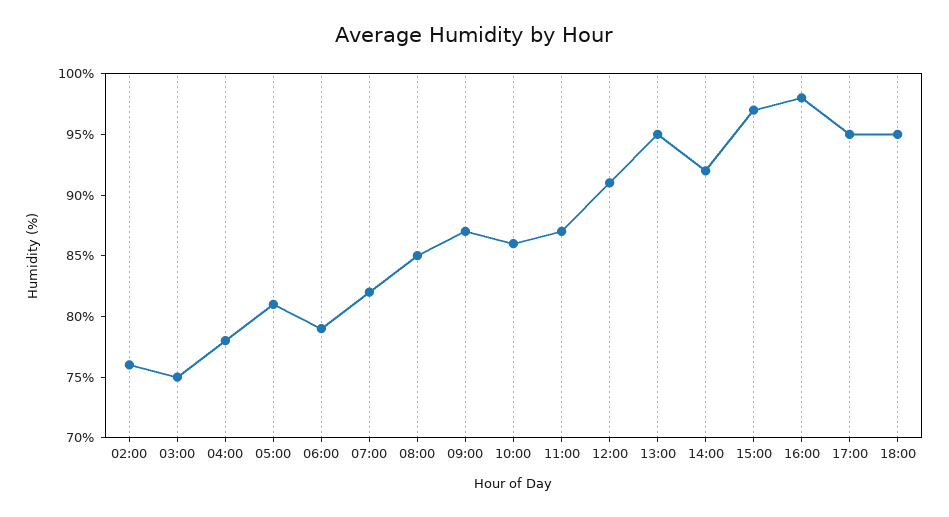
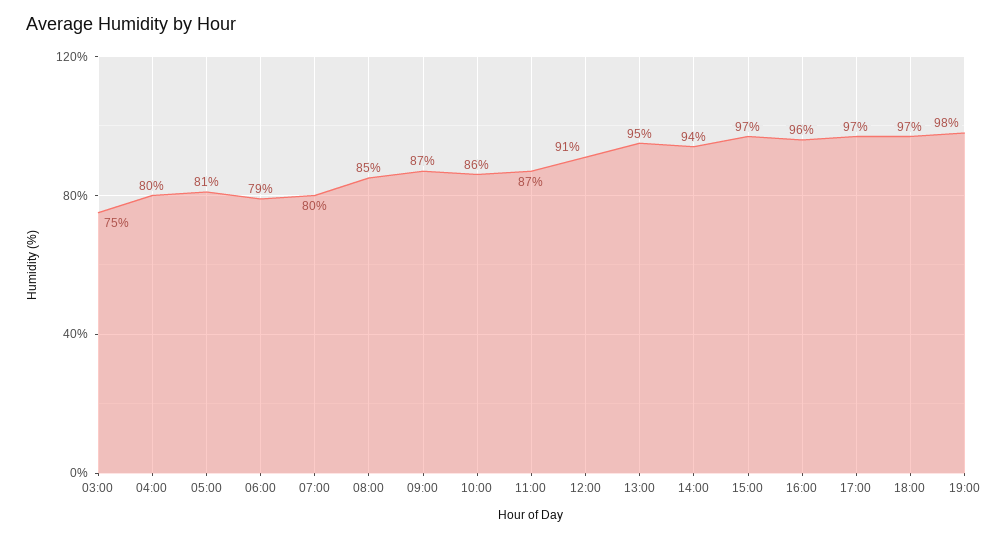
02:00: 76 -> none
04:00: 78 -> 80
07:00: 82 -> 80
14:00: 92 -> 94
16:00: 98 -> 96
17:00: 95 -> 97
18:00: 95 -> 97
19:00: none -> 98

